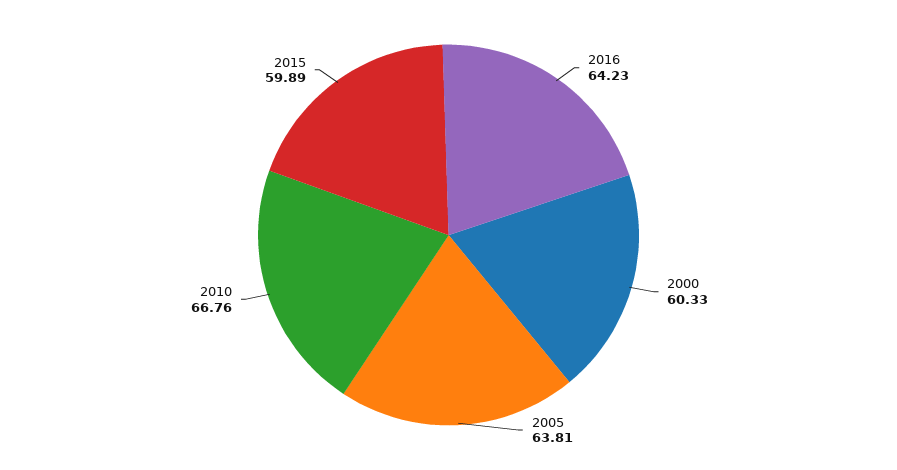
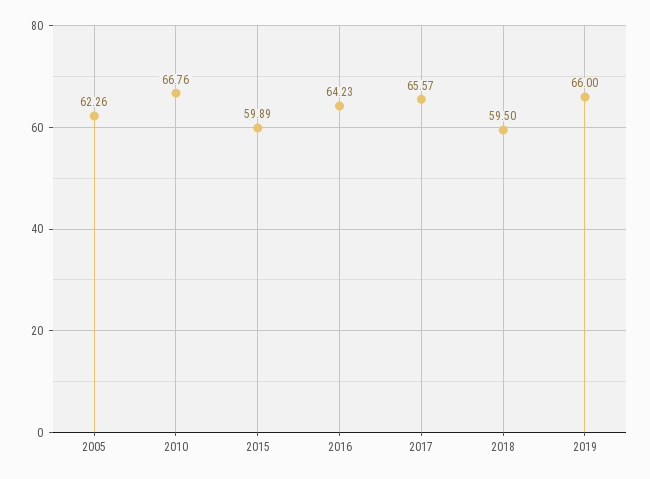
2000: 60.33 -> none
2005: 63.81 -> 62.26
2017: none -> 65.57
2018: none -> 59.5
2019: none -> 66

